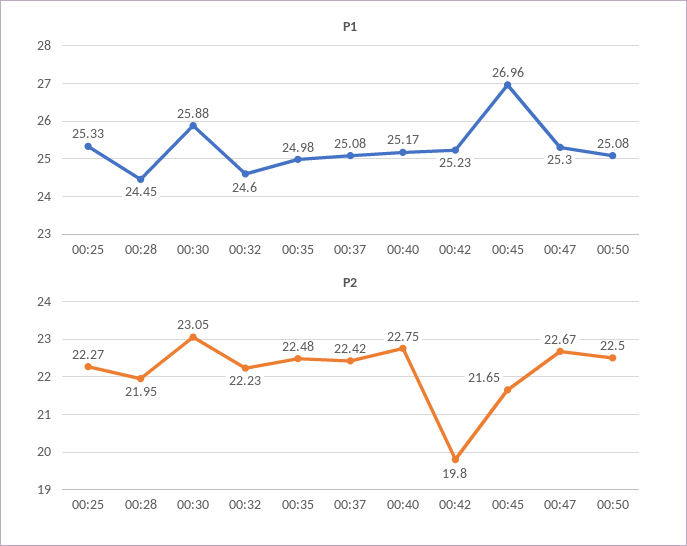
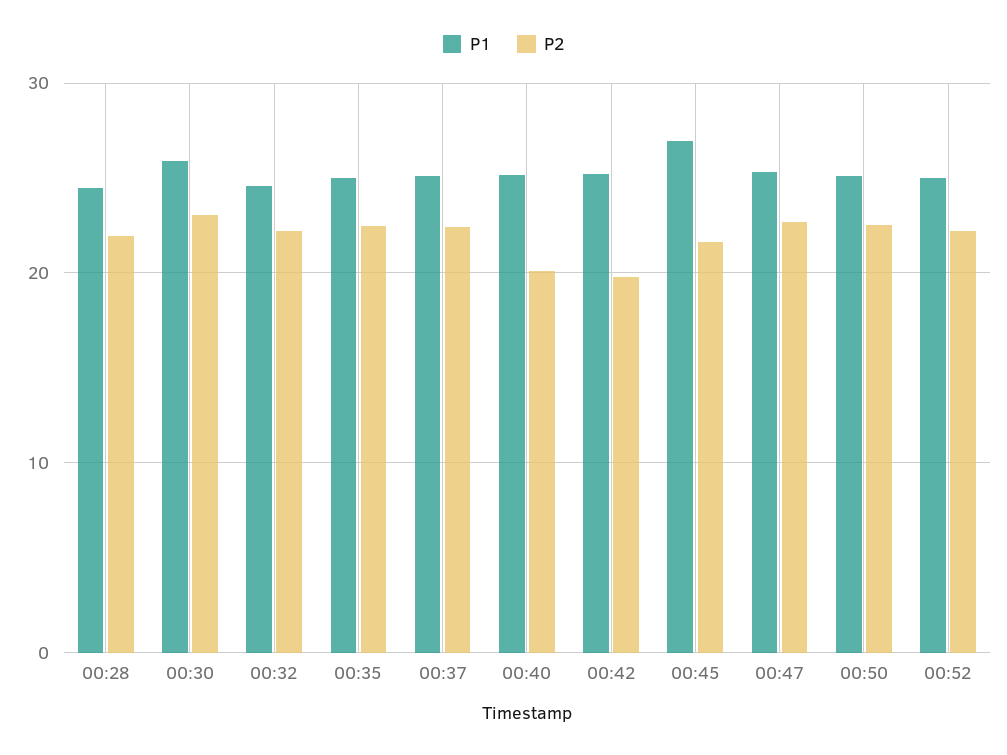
P1, 00:25: 25.33 -> none
P2, 00:25: 22.27 -> none
P2, 00:40: 22.75 -> 20
P1, 00:52: none -> 25
P2, 00:52: none -> 22

